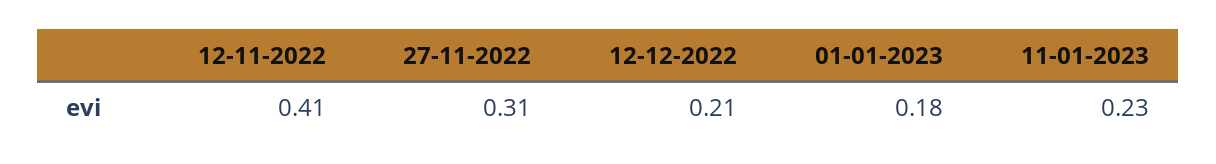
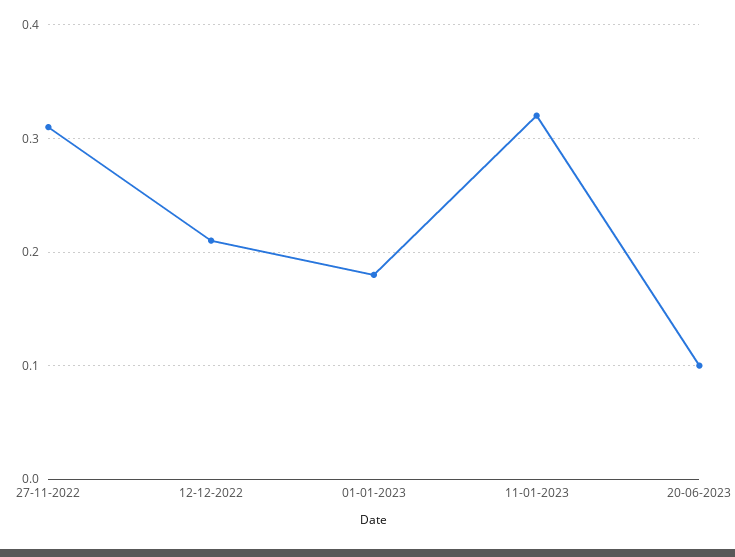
12-11-2022: 0.41 -> none
11-01-2023: 0.23 -> 0.32
20-06-2023: none -> 0.1

